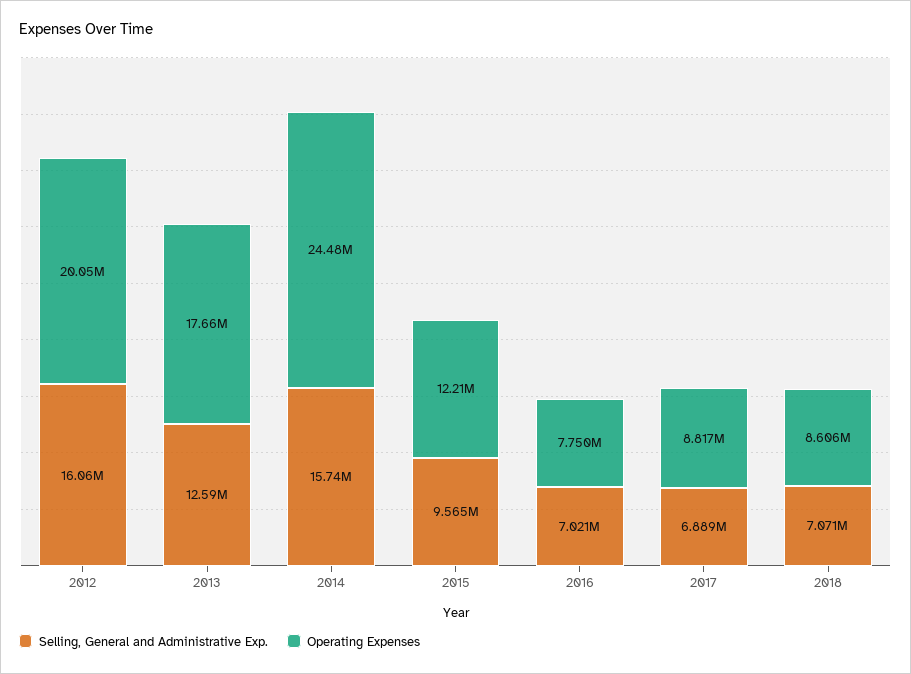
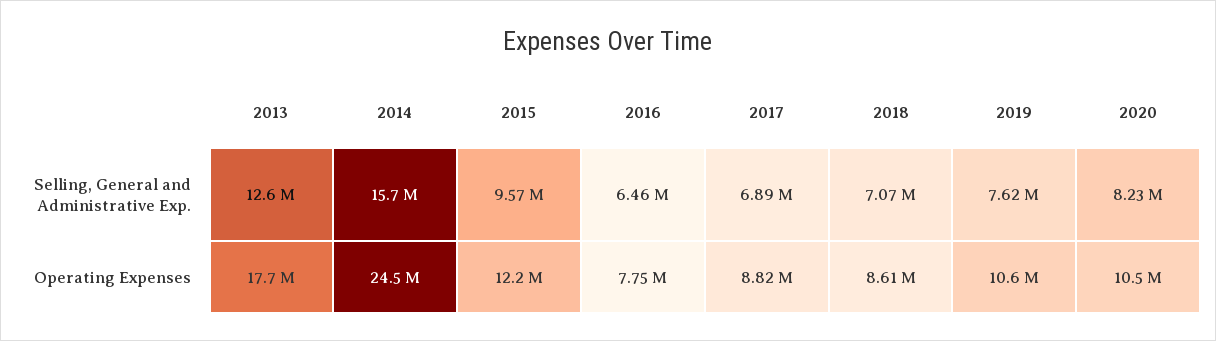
Selling, General and Administrative Exp., 2012: 16060000 -> none
Operating Expenses, 2012: 20050000 -> none
Selling, General and Administrative Exp., 2016: 7021000 -> 6460000
Selling, General and Administrative Exp., 2019: none -> 7620000
Selling, General and Administrative Exp., 2020: none -> 8230000
Operating Expenses, 2019: none -> 10600000
Operating Expenses, 2020: none -> 10500000

